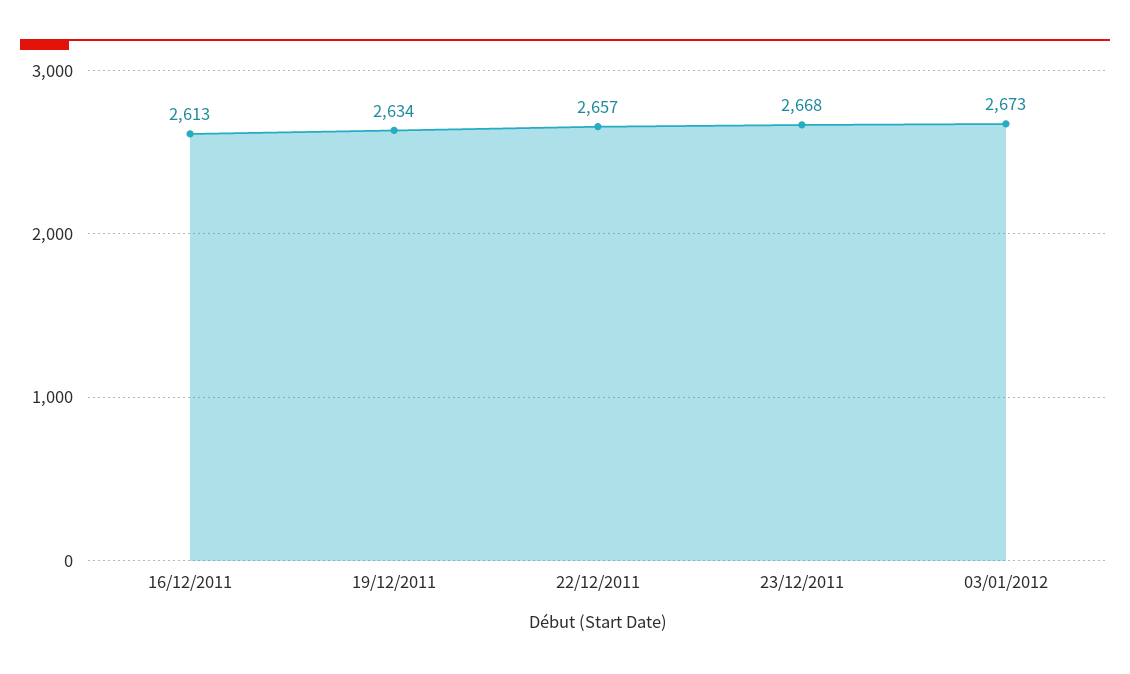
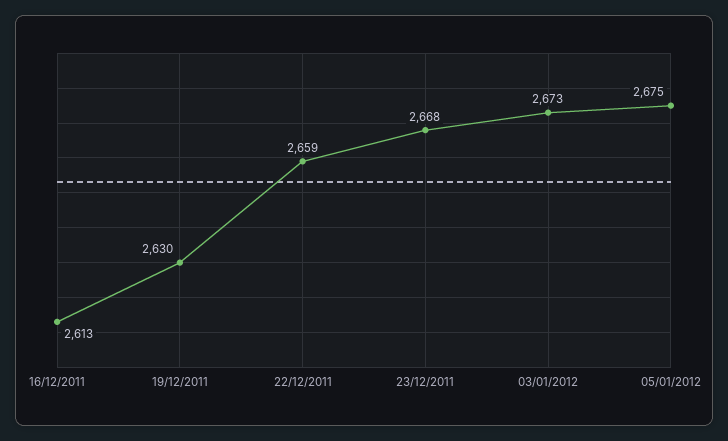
19/12/2011: 2634 -> 2630
22/12/2011: 2657 -> 2659
05/01/2012: none -> 2675

